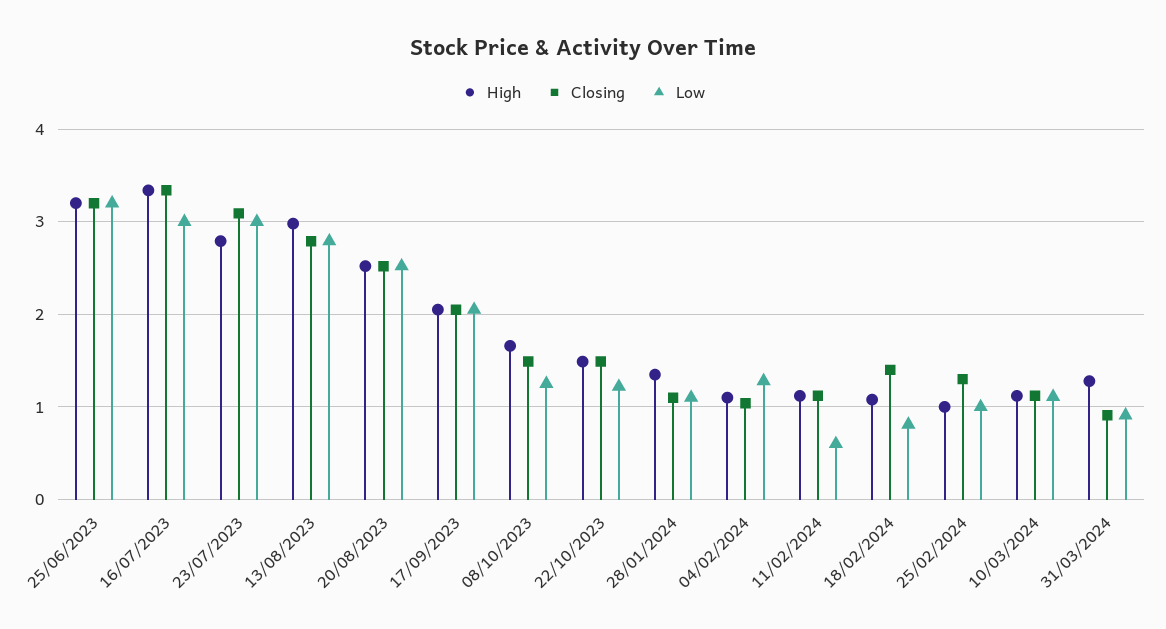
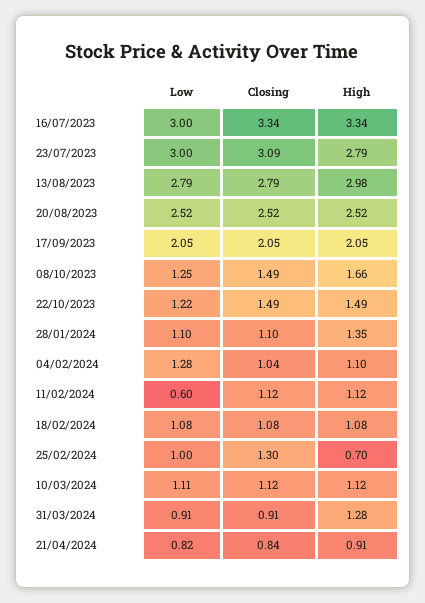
High, 25/06/2023: 3.2 -> none
Closing, 25/06/2023: 3.2 -> none
Low, 25/06/2023: 3.2 -> none
Closing, 18/02/2024: 1.4 -> 1.08
Low, 18/02/2024: 0.8 -> 1.08
High, 25/02/2024: 1 -> 0.7
Low, 21/04/2024: none -> 0.82
Closing, 21/04/2024: none -> 0.84
High, 21/04/2024: none -> 0.91

